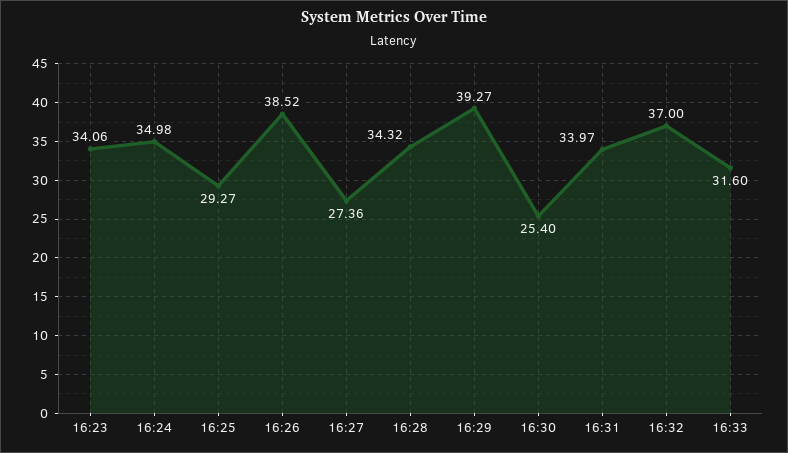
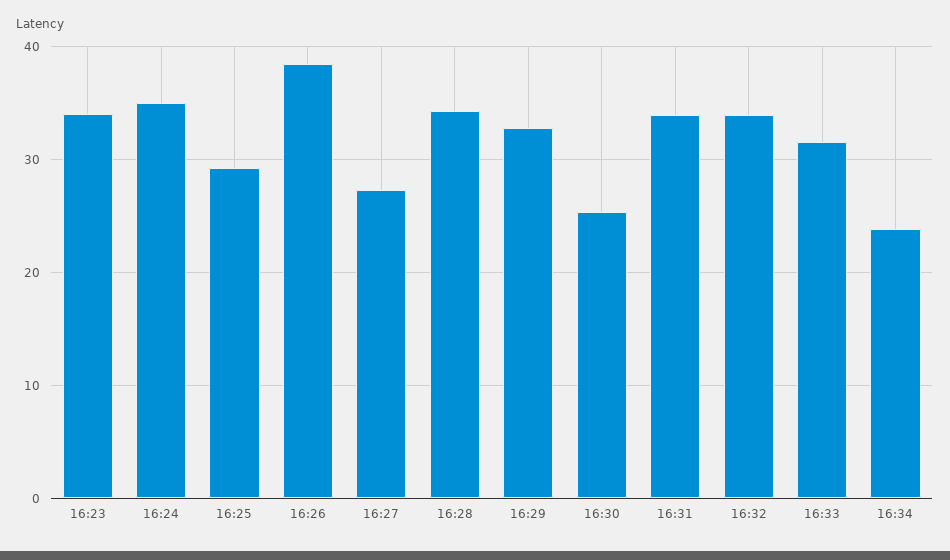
16:29: 39.27 -> 33
16:32: 37 -> 34
16:34: none -> 24

